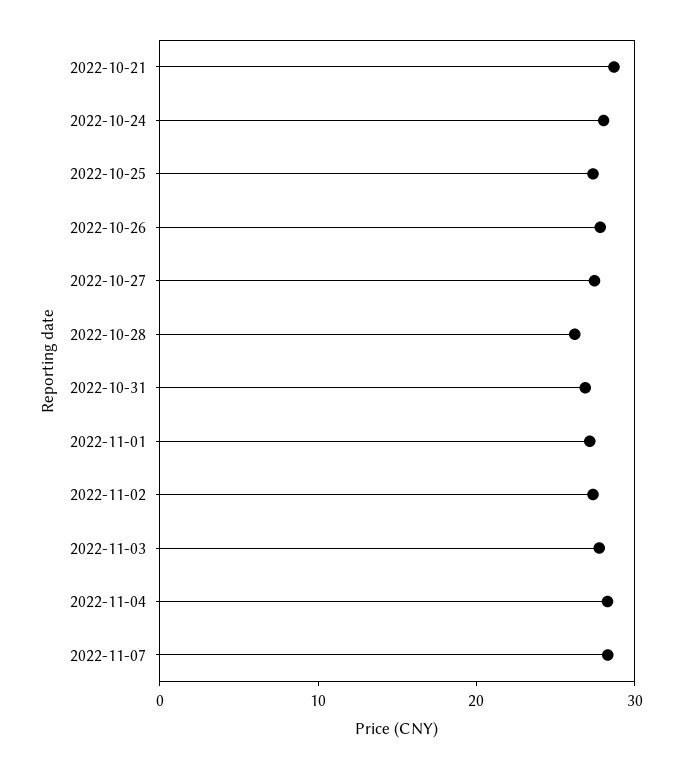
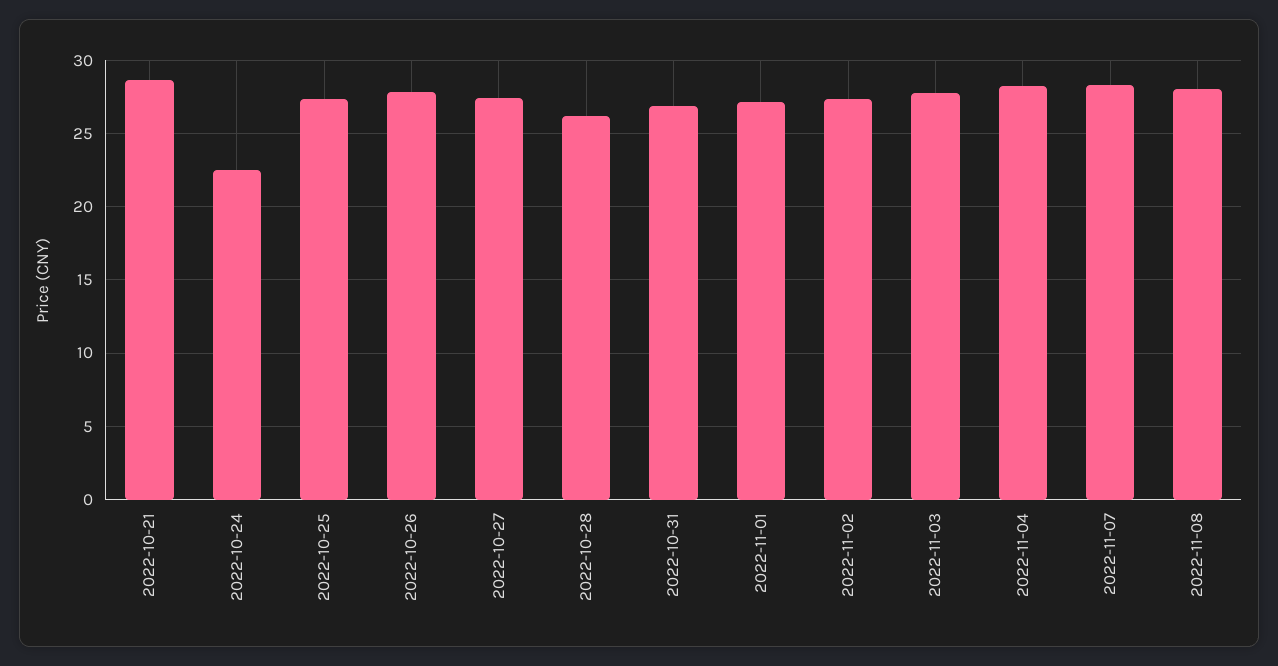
2022-10-24: 28 -> 22.5
2022-11-08: none -> 28

